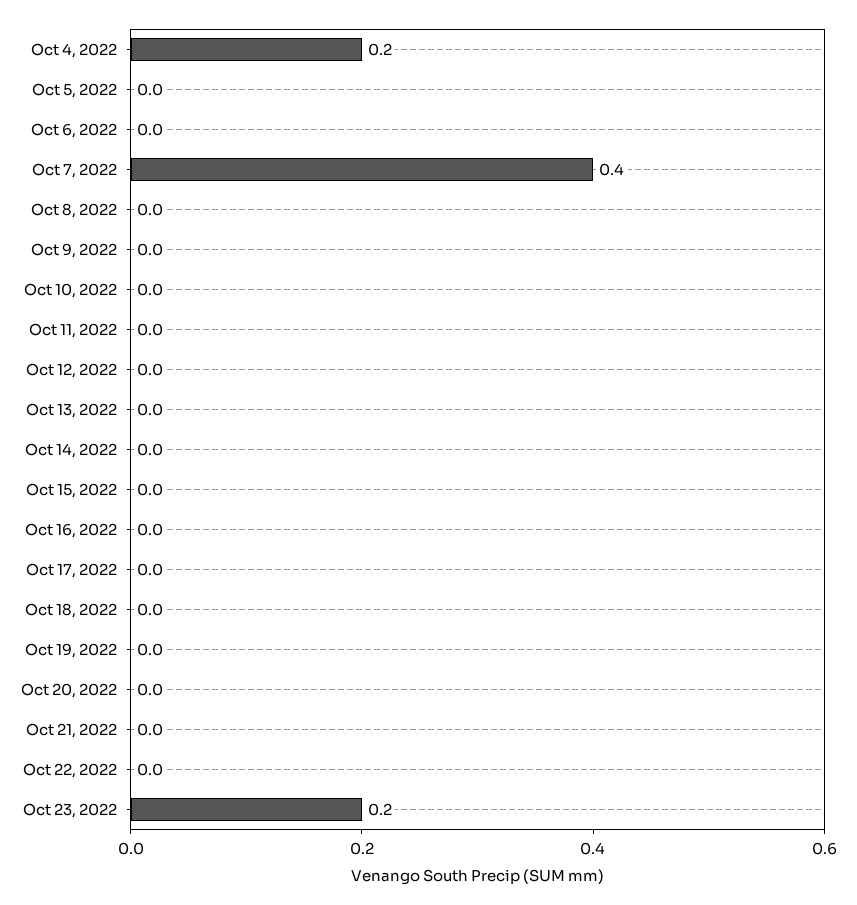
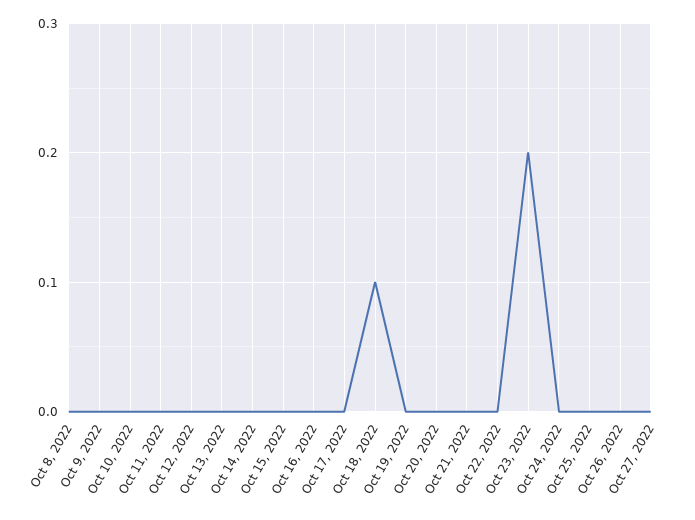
Oct 4, 2022: 0.2 -> none
Oct 5, 2022: 0 -> none
Oct 6, 2022: 0 -> none
Oct 7, 2022: 0.4 -> none
Oct 18, 2022: 0 -> 0.1
Oct 24, 2022: none -> 0
Oct 25, 2022: none -> 0
Oct 26, 2022: none -> 0
Oct 27, 2022: none -> 0

